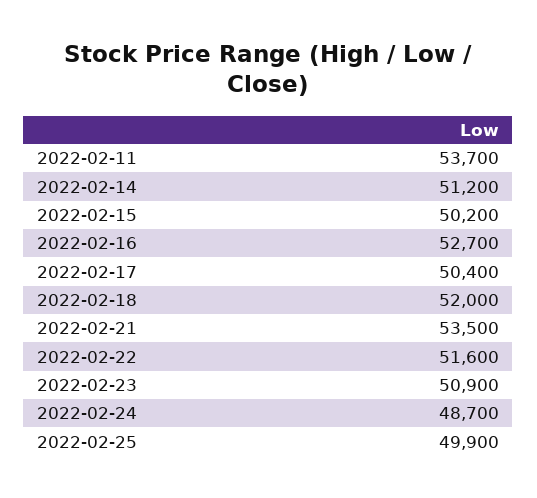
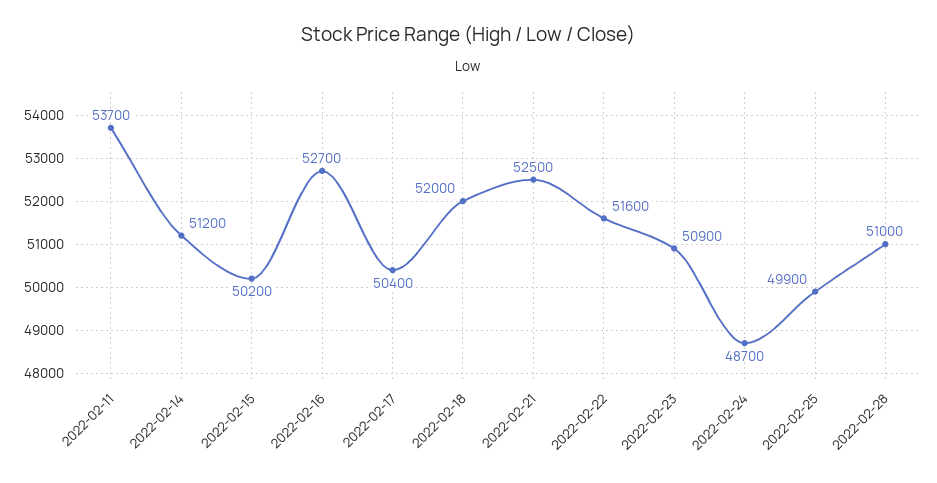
2022-02-21: 53500 -> 52500
2022-02-28: none -> 51000

